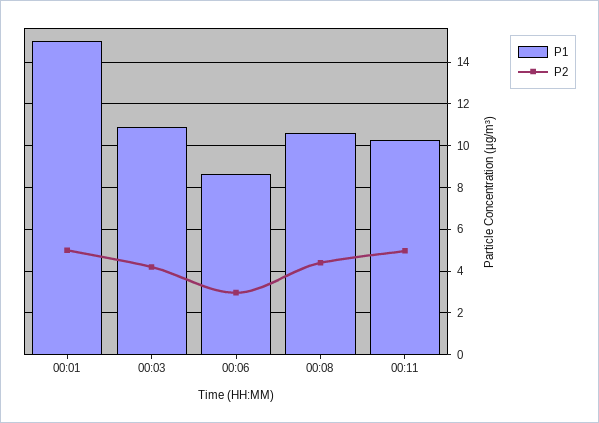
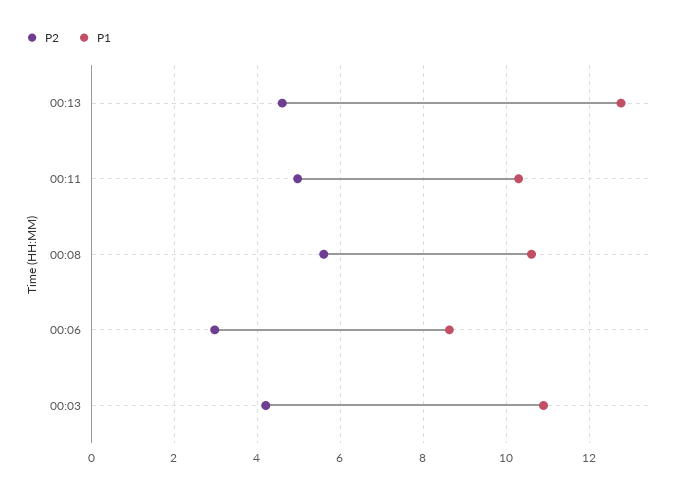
P1, 00:01: 15 -> none
P2, 00:01: 5 -> none
P2, 00:08: 4.5 -> 5.6
P2, 00:13: none -> 4.6
P1, 00:13: none -> 12.8

